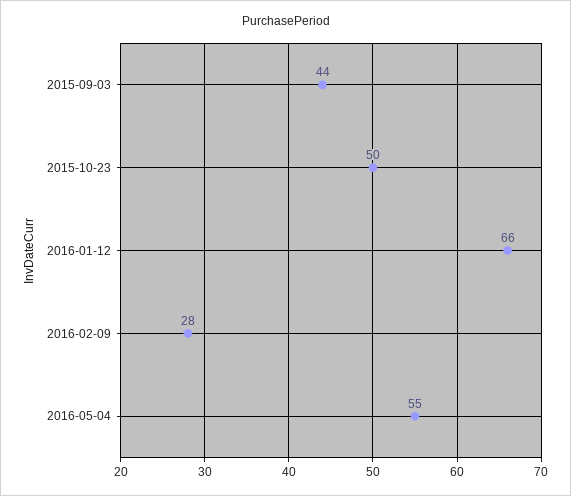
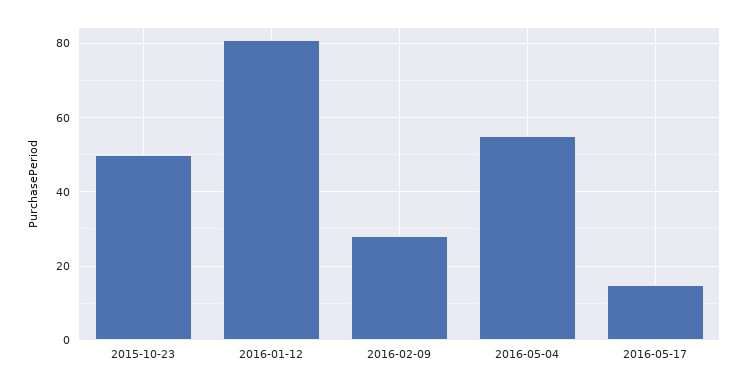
2015-09-03: 44 -> none
2016-01-12: 66 -> 80
2016-05-17: none -> 15

